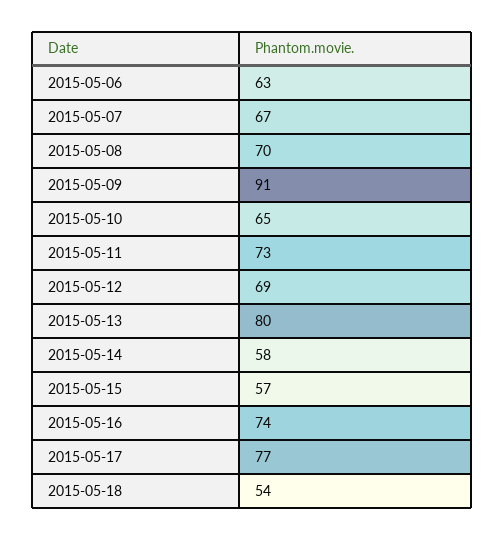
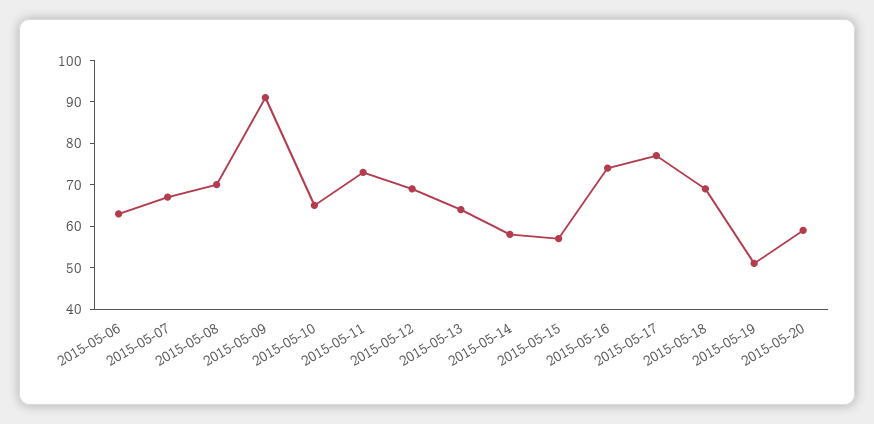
2015-05-13: 80 -> 65
2015-05-18: 54 -> 70
2015-05-19: none -> 50
2015-05-20: none -> 60

